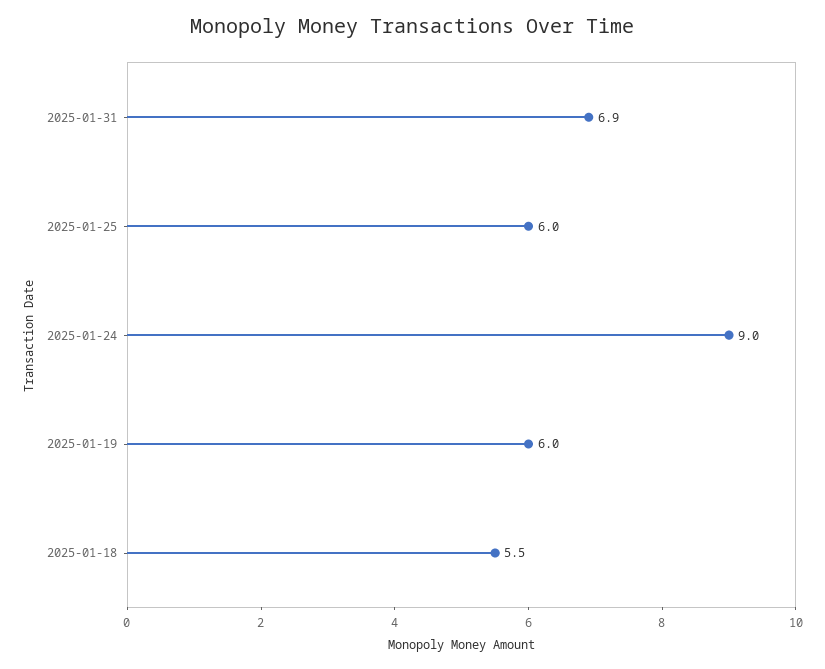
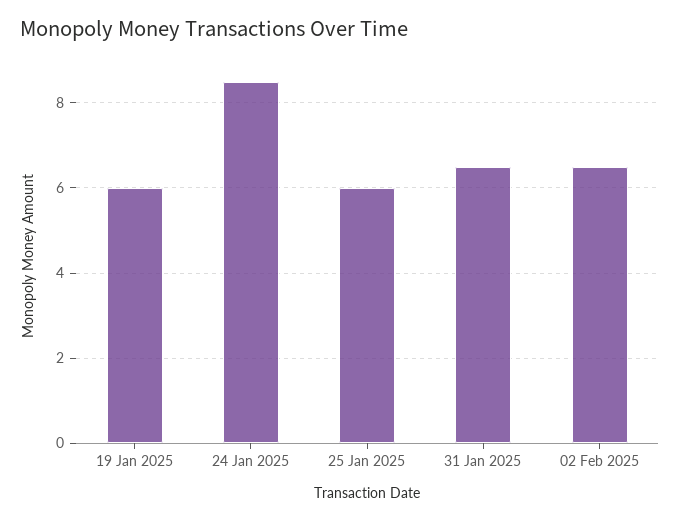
2025-01-31: 6.9 -> 6.5
2025-01-24: 9 -> 8.5
2025-01-18: 5.5 -> none
02 Feb 2025: none -> 6.5

